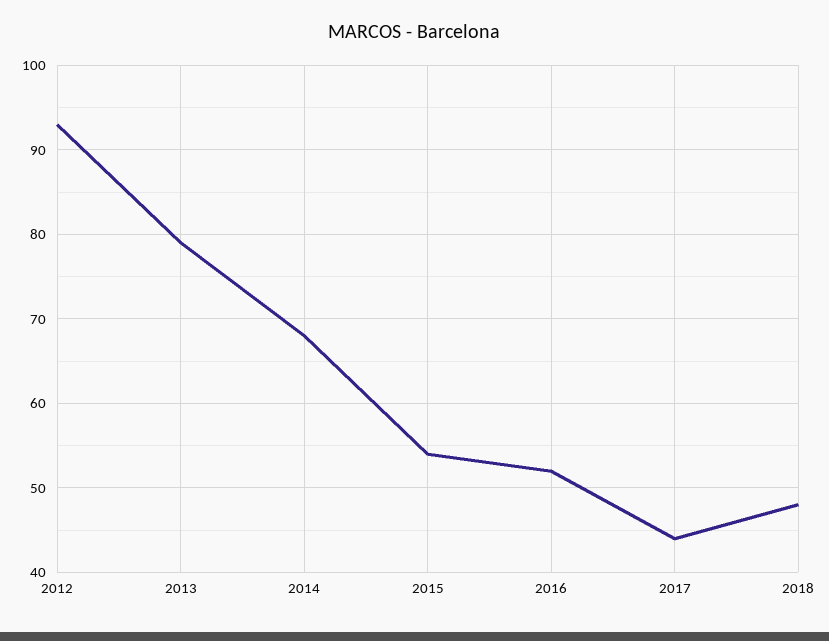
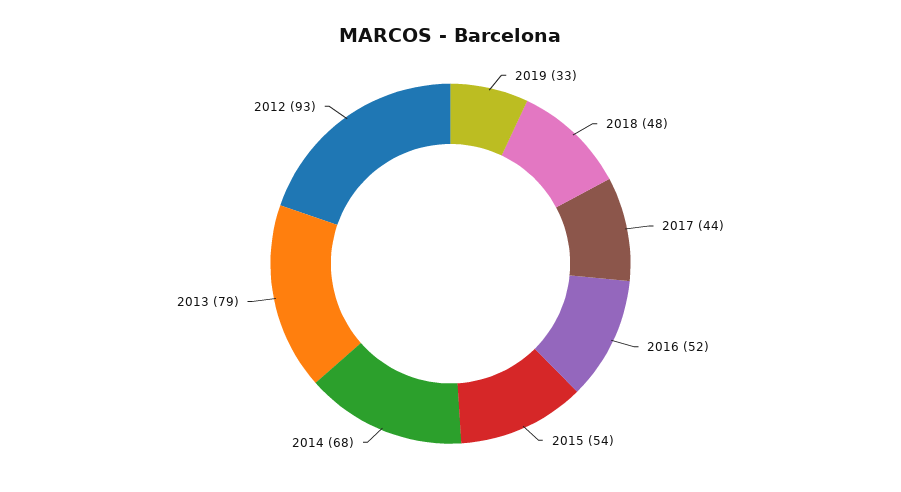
2019: none -> 33

